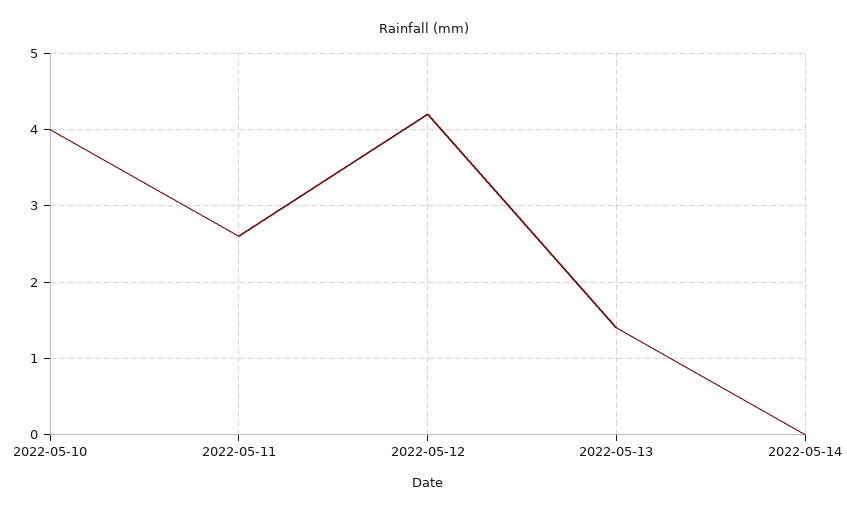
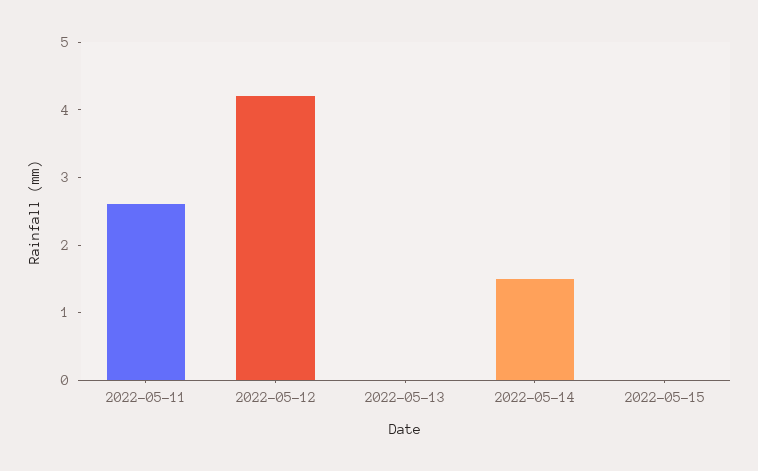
2022-05-10: 4 -> none
2022-05-13: 1.4 -> 0
2022-05-14: 0 -> 1.5
2022-05-15: none -> 0

